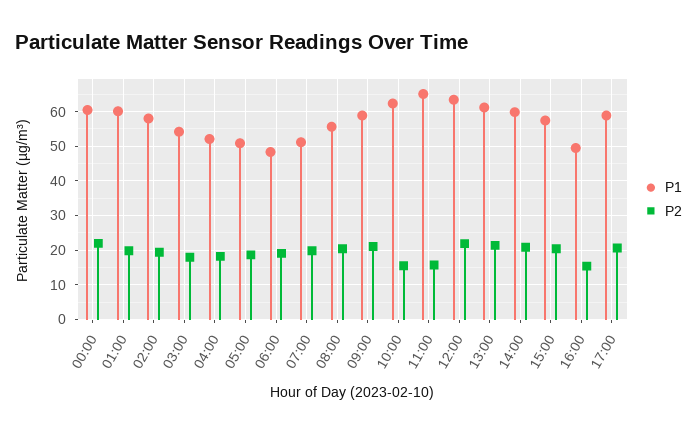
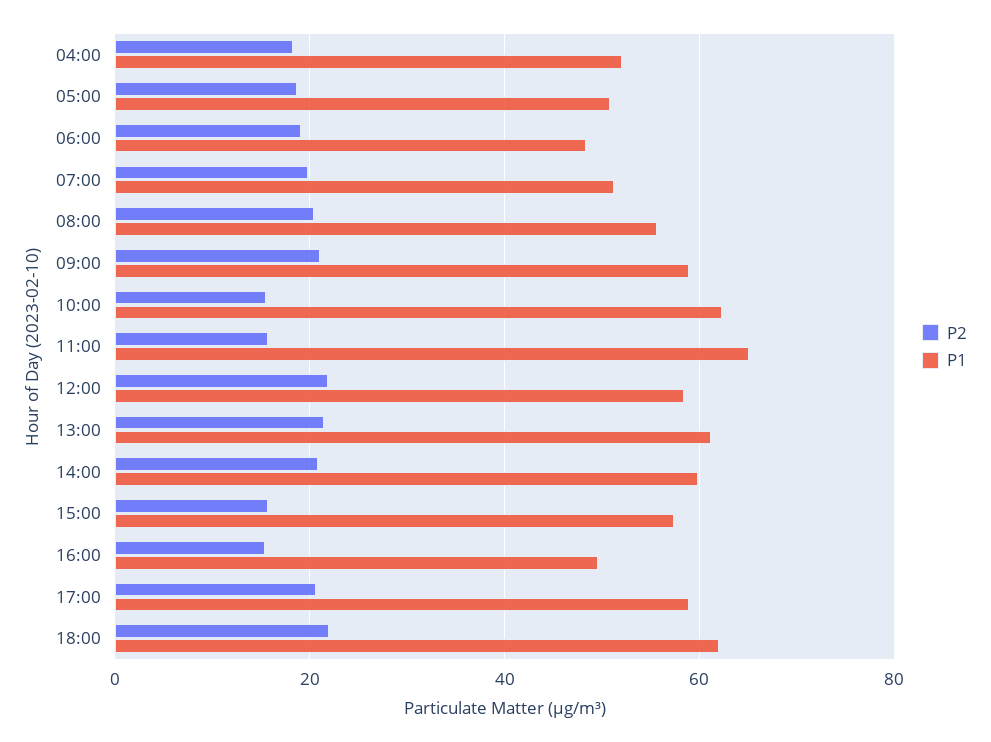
P1, 00:00: 60 -> none
P2, 00:00: 22 -> none
P1, 01:00: 60 -> none
P2, 01:00: 20 -> none
P1, 02:00: 58 -> none
P2, 02:00: 20 -> none
P1, 03:00: 54 -> none
P2, 03:00: 18 -> none
P1, 12:00: 64 -> 58
P2, 15:00: 20 -> 16
P2, 18:00: none -> 22
P1, 18:00: none -> 62

